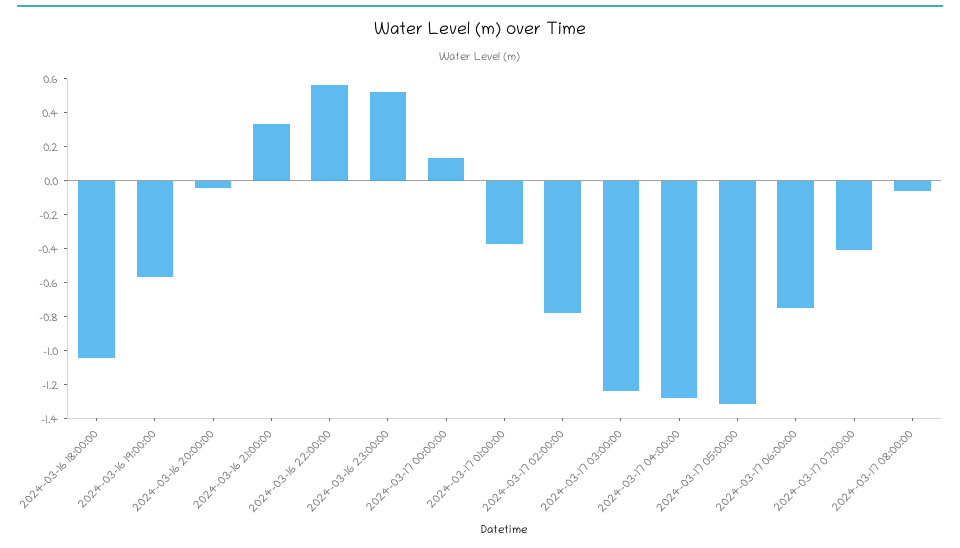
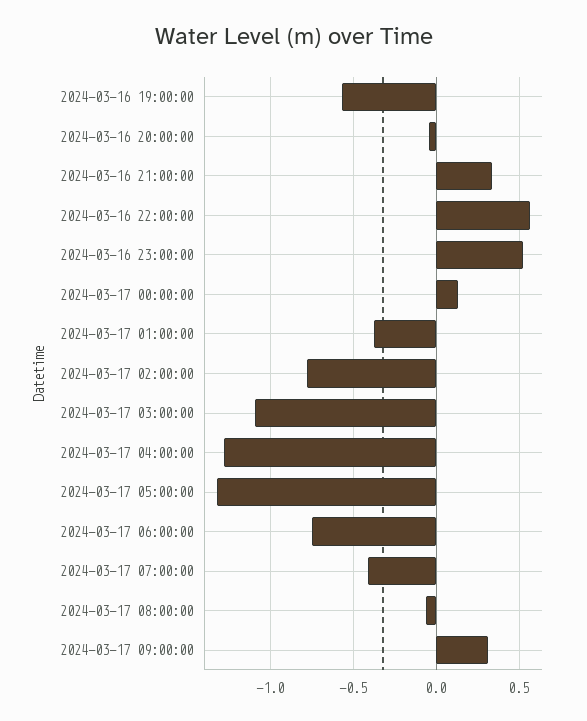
2024-03-16 18:00:00: -1.05 -> none
2024-03-17 03:00:00: -1.25 -> -1.1
2024-03-17 09:00:00: none -> 0.3

